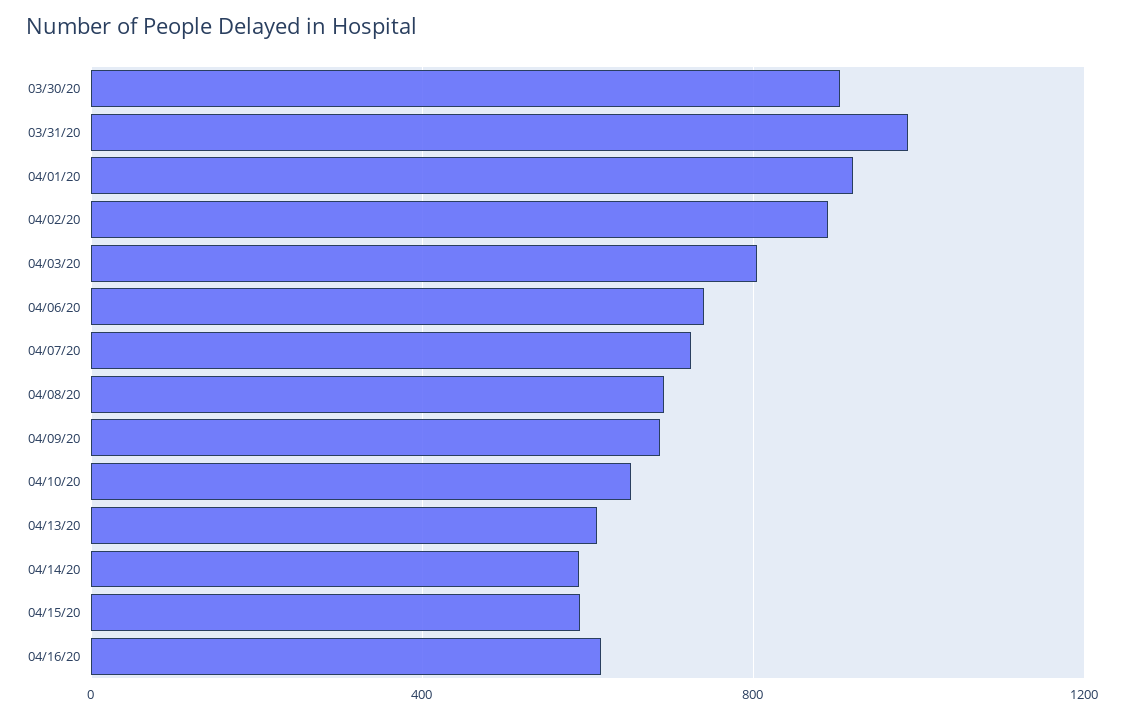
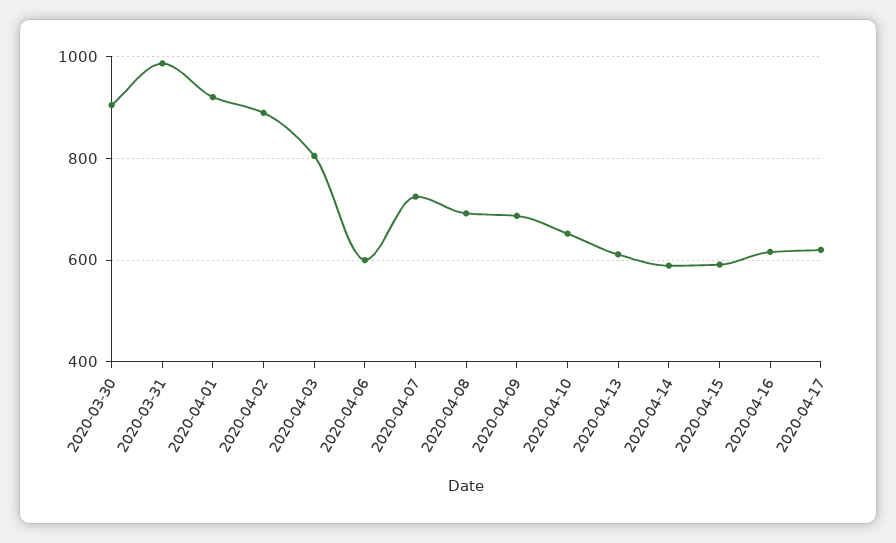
04/06/20: 750 -> 600
2020-04-17: none -> 620

